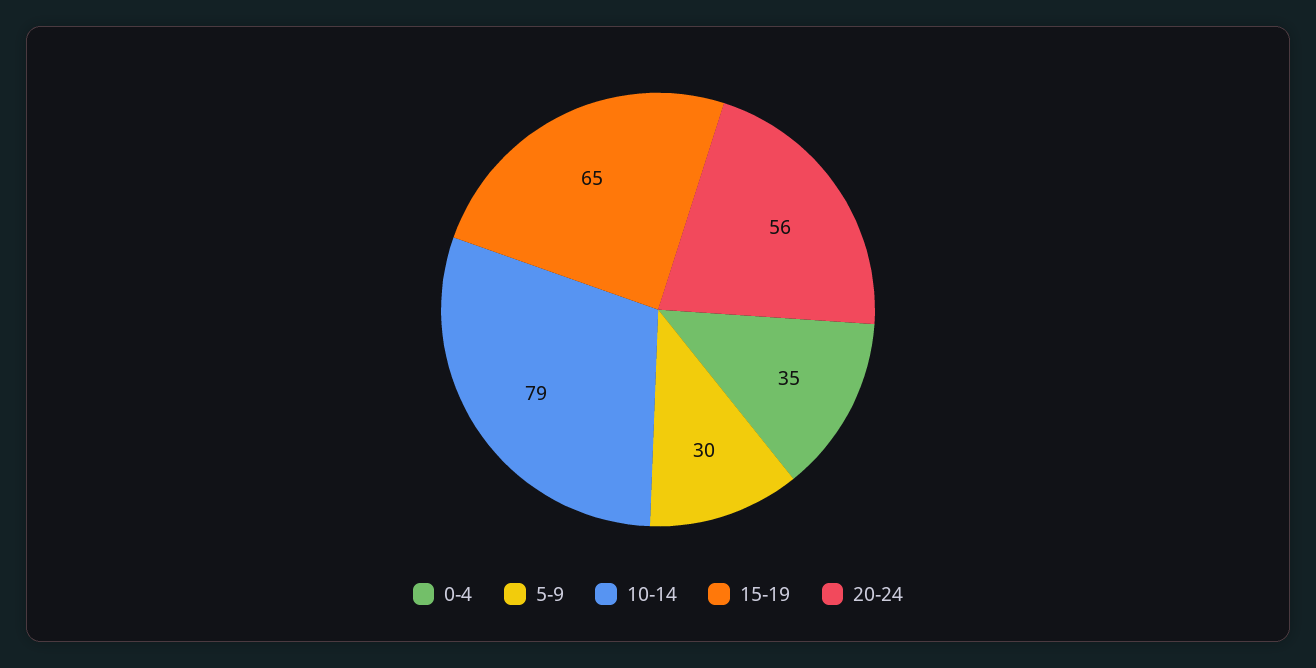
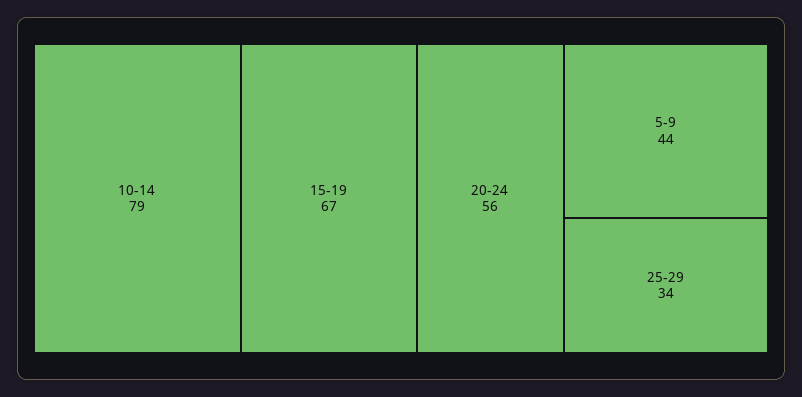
0-4: 35 -> none
5-9: 30 -> 44
15-19: 65 -> 67
25-29: none -> 34

